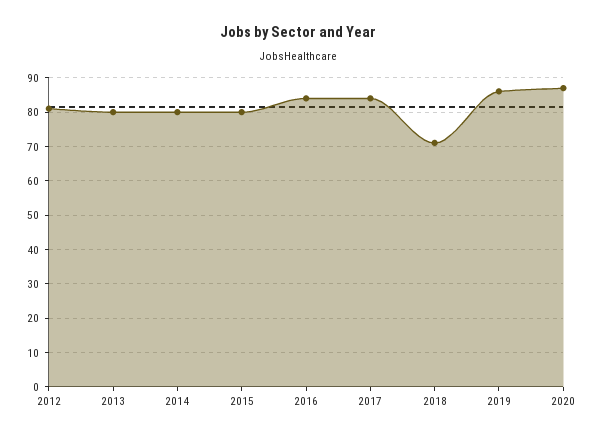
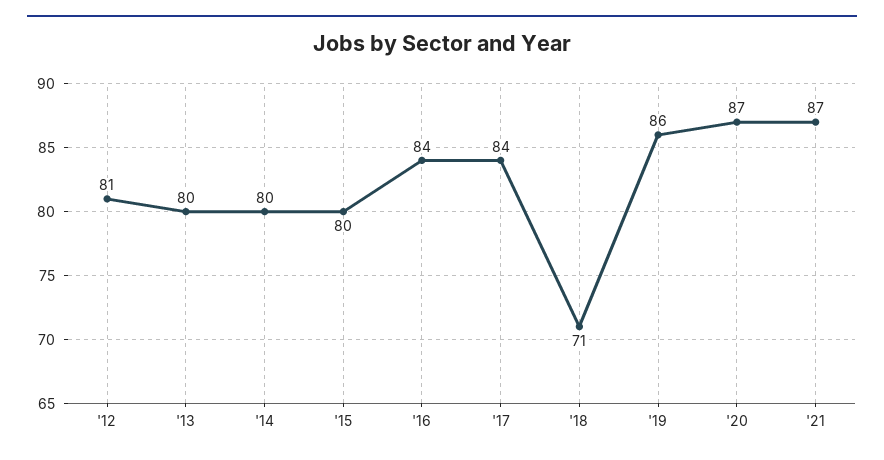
'21: none -> 87

